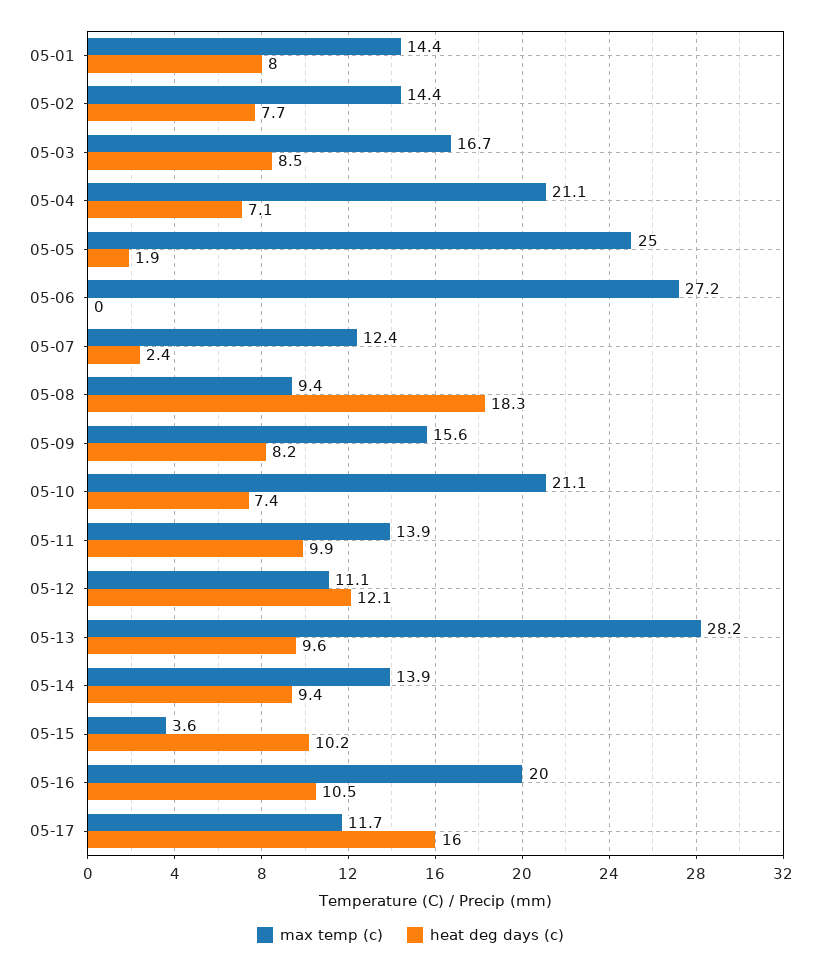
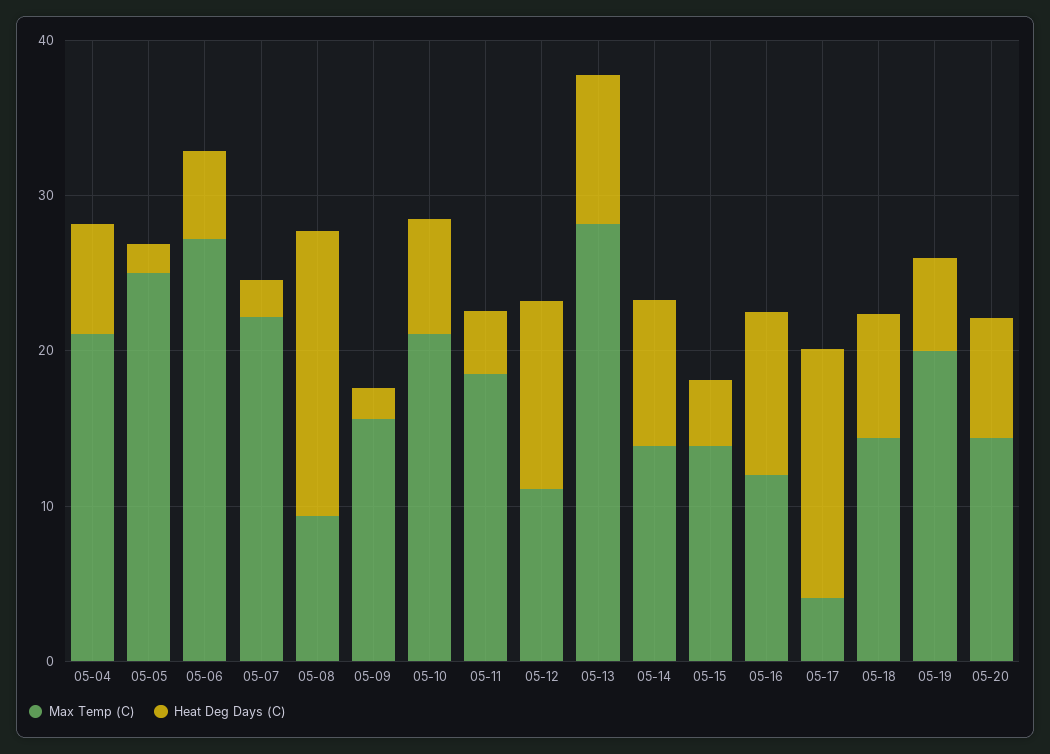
max temp (c), 05-01: 14.4 -> none
heat deg days (c), 05-01: 8 -> none
max temp (c), 05-02: 14.4 -> none
heat deg days (c), 05-02: 7.7 -> none
max temp (c), 05-03: 16.7 -> none
heat deg days (c), 05-03: 8.5 -> none
heat deg days (c), 05-06: 0 -> 6
max temp (c), 05-07: 12.4 -> 22
heat deg days (c), 05-09: 8.2 -> 2
max temp (c), 05-11: 13.9 -> 18
heat deg days (c), 05-11: 9.9 -> 4
max temp (c), 05-15: 3.6 -> 14
heat deg days (c), 05-15: 10.2 -> 4
max temp (c), 05-16: 20 -> 12
max temp (c), 05-17: 11.7 -> 4
max temp (c), 05-18: none -> 14
heat deg days (c), 05-18: none -> 8
max temp (c), 05-19: none -> 20
heat deg days (c), 05-19: none -> 6
max temp (c), 05-20: none -> 14
heat deg days (c), 05-20: none -> 8

